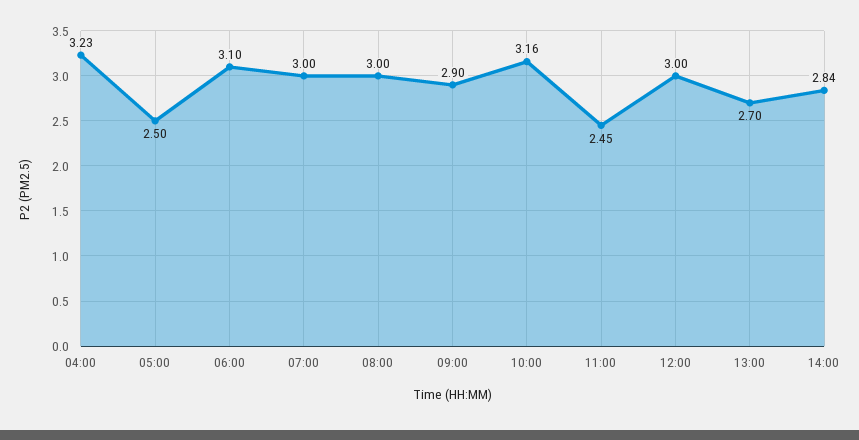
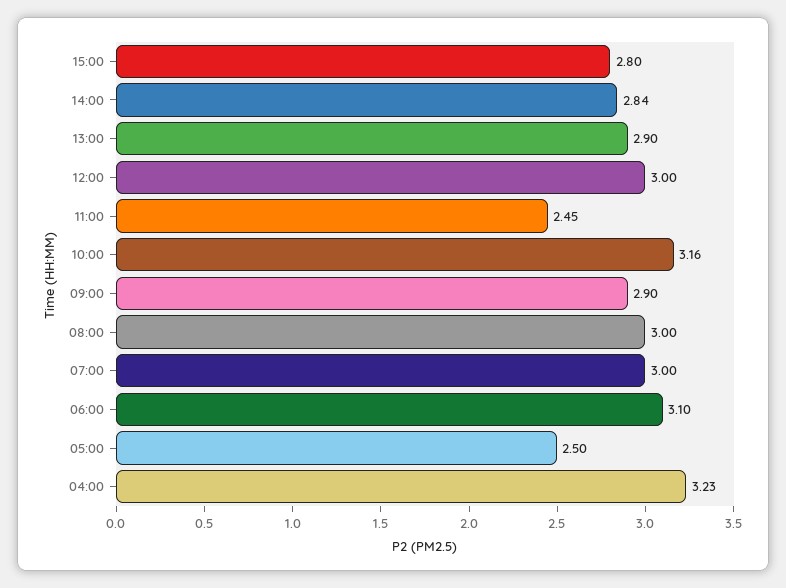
13:00: 2.7 -> 2.9
15:00: none -> 2.8

